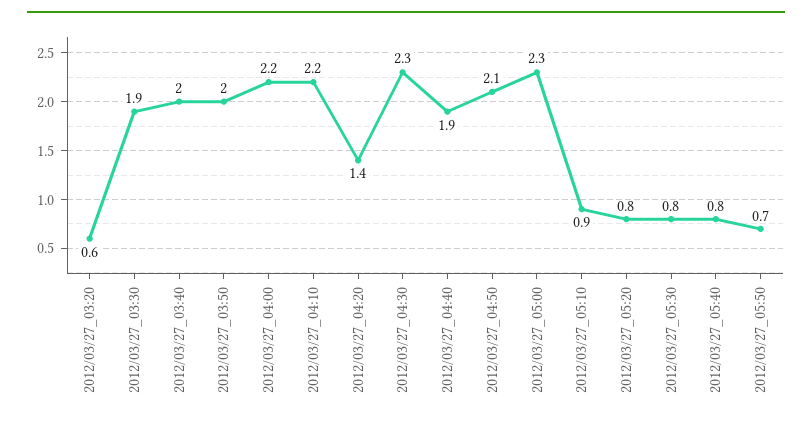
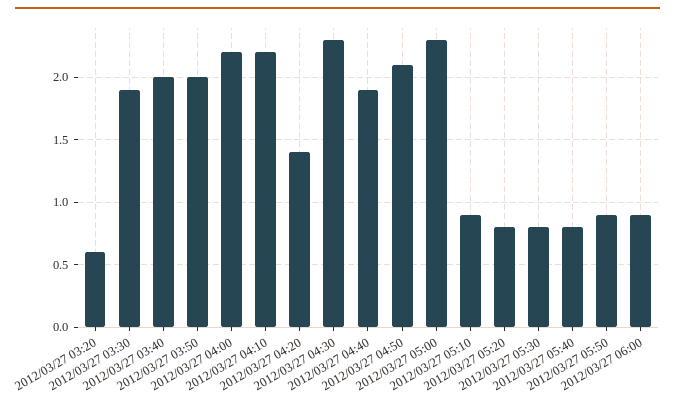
2012/03/27_05:50: 0.7 -> 0.9
2012/03/27 06:00: none -> 0.9

